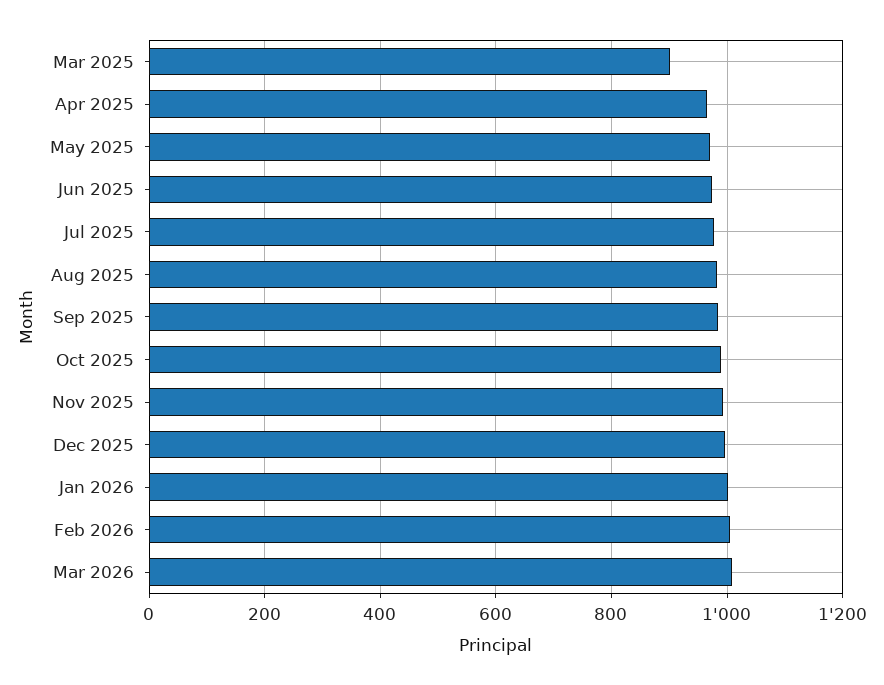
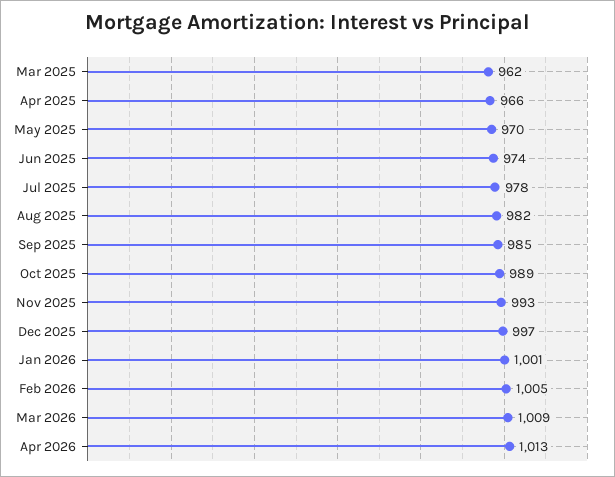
Mar 2025: 900 -> 962
Apr 2026: none -> 1013

